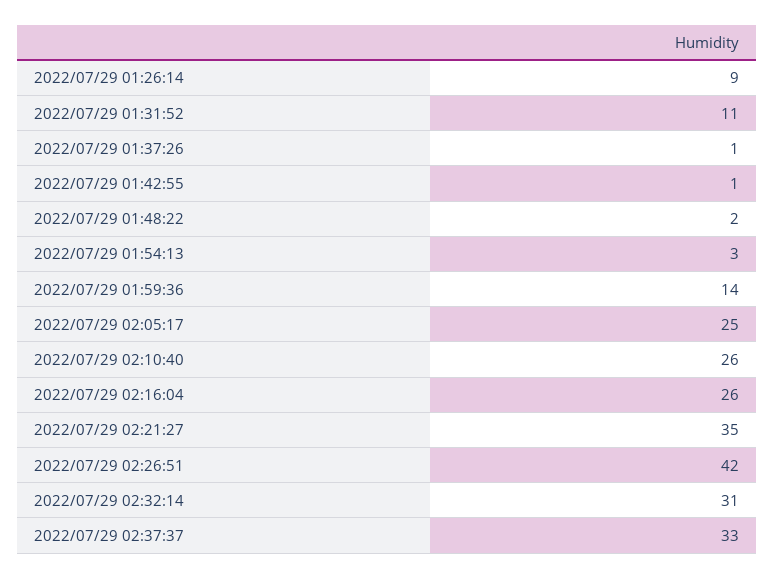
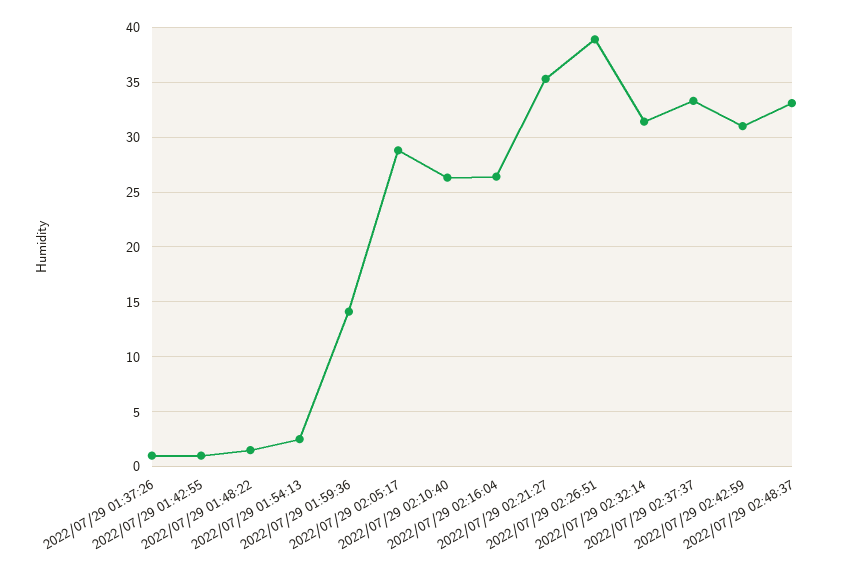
2022/07/29 01:26:14: 9 -> none
2022/07/29 01:31:52: 11 -> none
2022/07/29 02:05:17: 25 -> 29
2022/07/29 02:26:51: 42 -> 39
2022/07/29 02:42:59: none -> 31
2022/07/29 02:48:37: none -> 33

